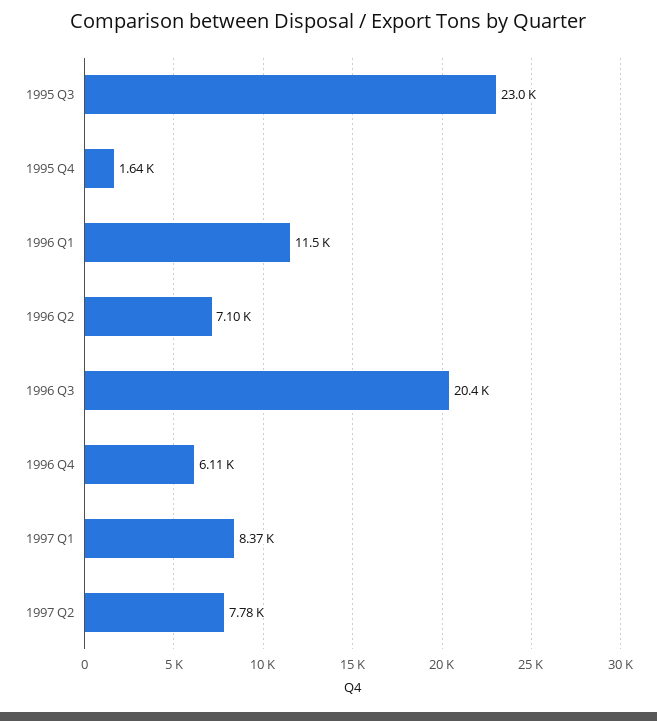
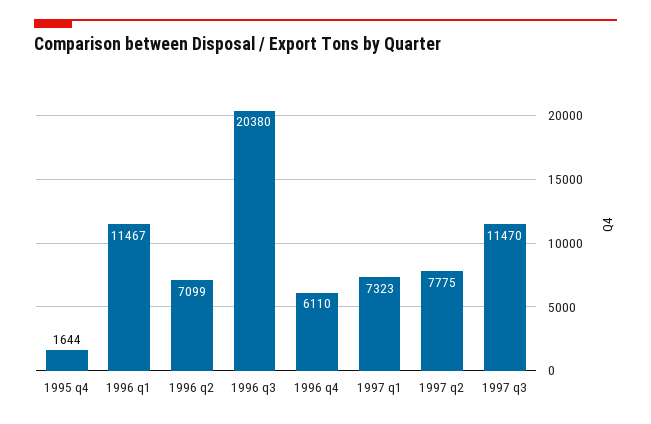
1995 Q3: 23000 -> none
1997 Q1: 8370 -> 7323
1997 q3: none -> 11470

